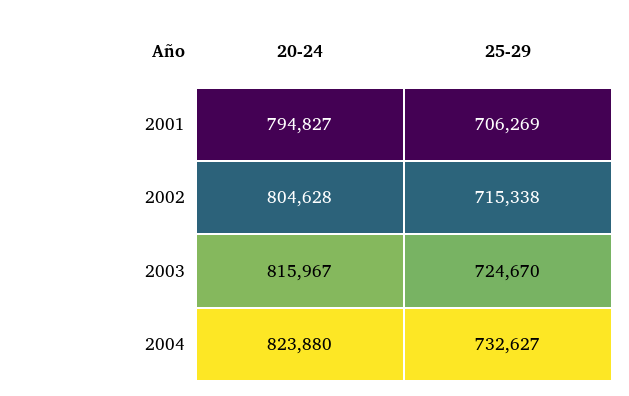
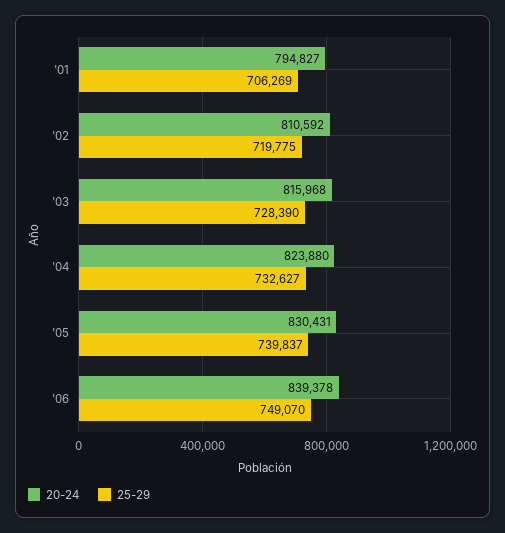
20-24, 2002: 804628 -> 810592
25-29, 2002: 715338 -> 719775
20-24, 2003: 815967 -> 815968
25-29, 2003: 724670 -> 728390
20-24, '05: none -> 830431
25-29, '05: none -> 739837
20-24, '06: none -> 839378
25-29, '06: none -> 749070

